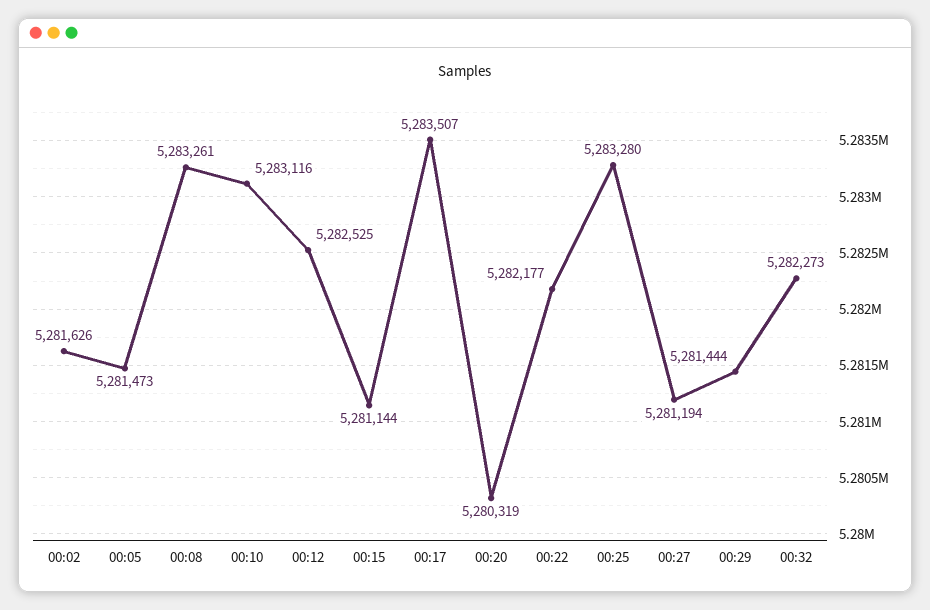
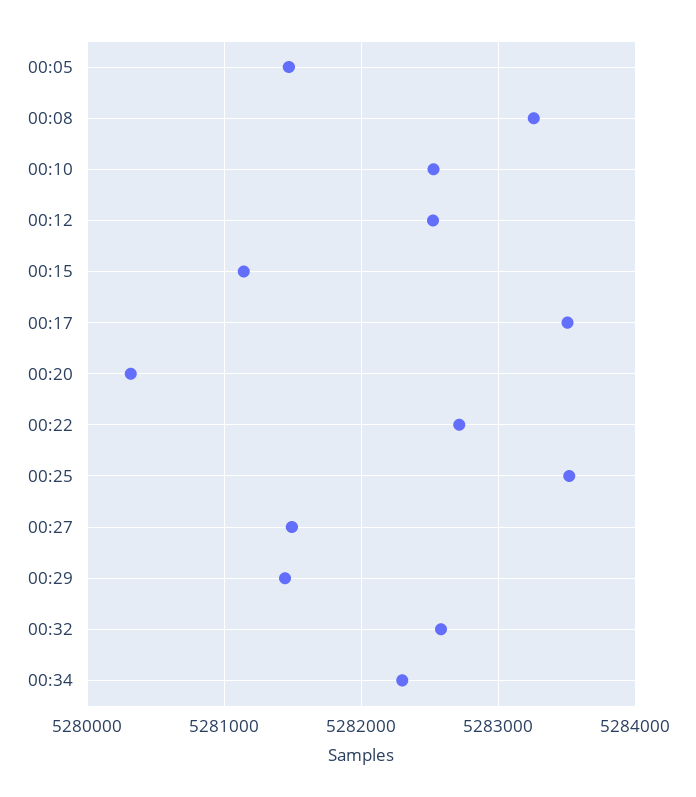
00:02: 5281626 -> none
00:10: 5283116 -> 5282500
00:22: 5282177 -> 5282700
00:25: 5283280 -> 5283500
00:27: 5281194 -> 5281500
00:32: 5282273 -> 5282600
00:34: none -> 5282300

